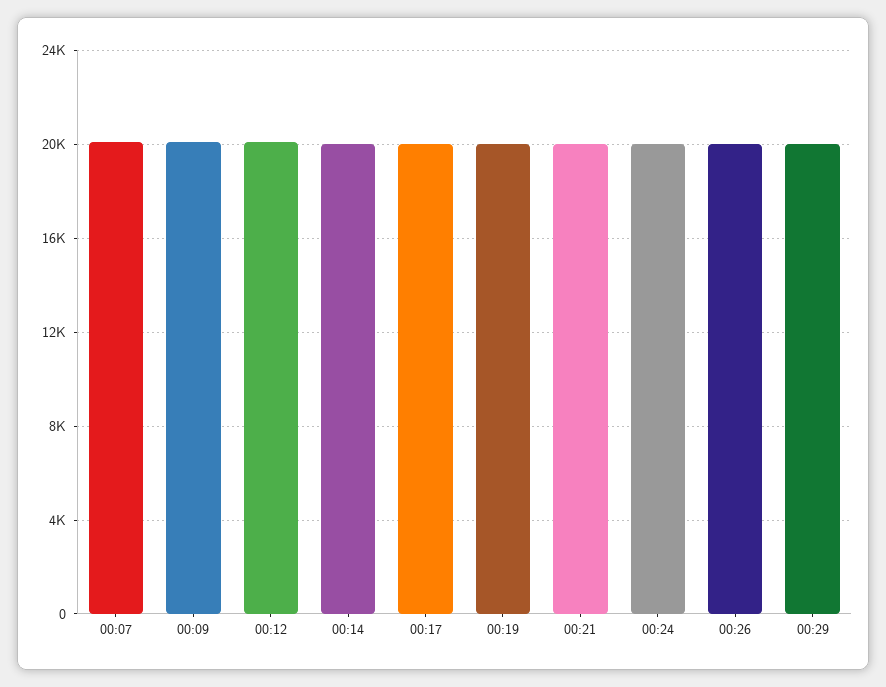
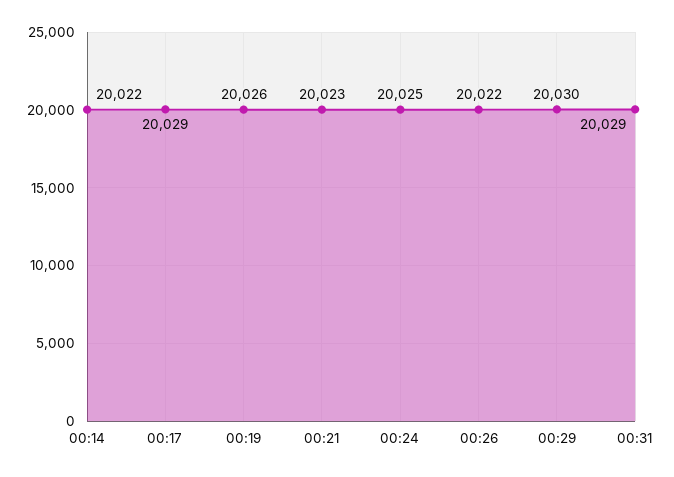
00:07: 20000 -> none
00:09: 20000 -> none
00:12: 20000 -> none
00:31: none -> 20029

